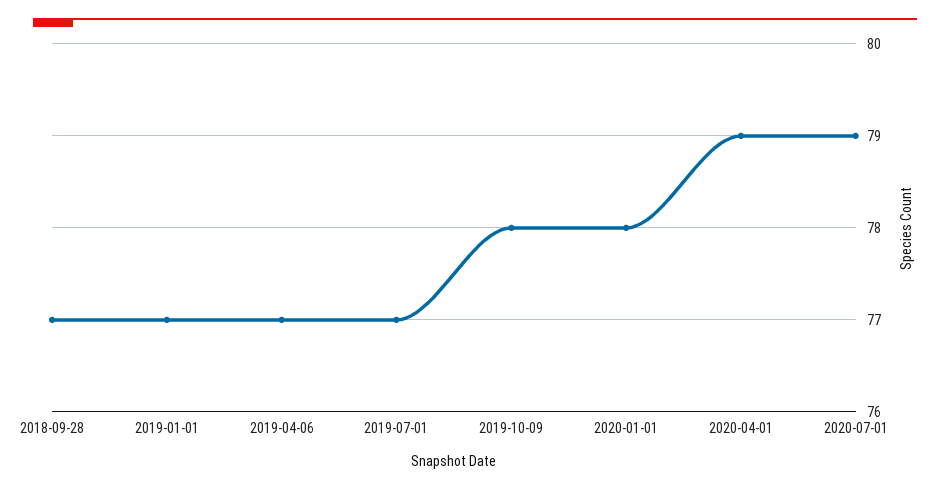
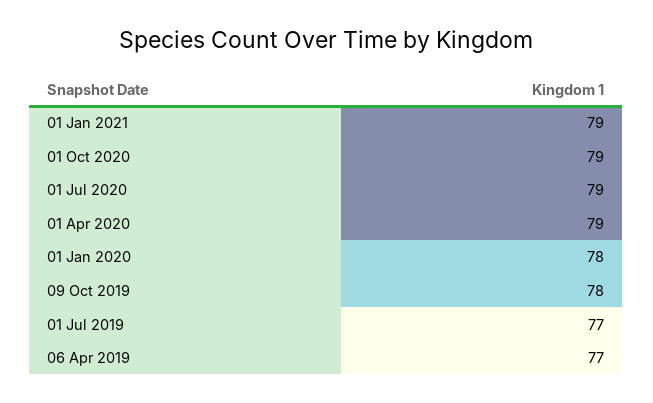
2018-09-28: 77 -> none
2019-01-01: 77 -> none
01 Jan 2021: none -> 79
01 Oct 2020: none -> 79

